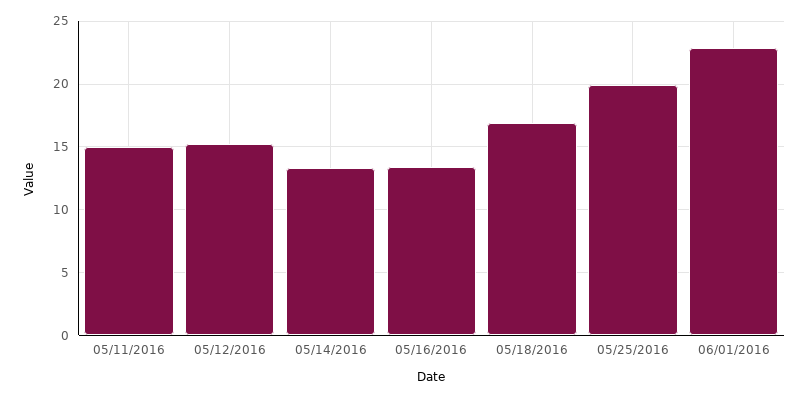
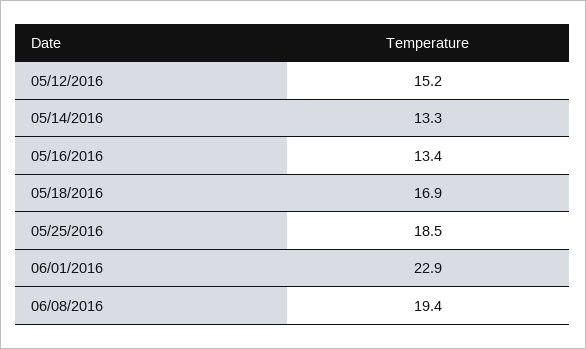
05/11/2016: 15 -> none
05/25/2016: 20 -> 18.5
06/08/2016: none -> 19.4

